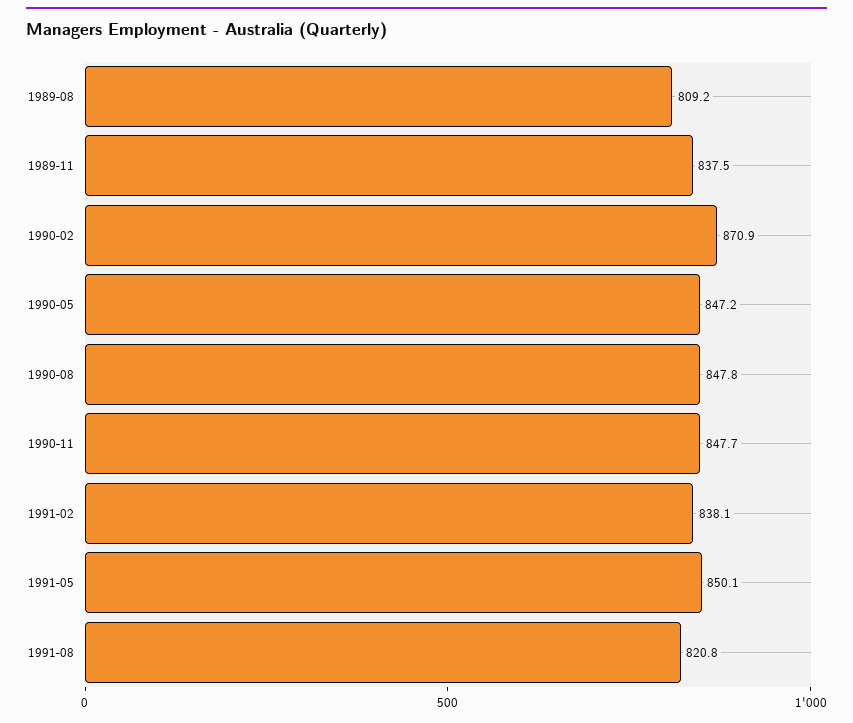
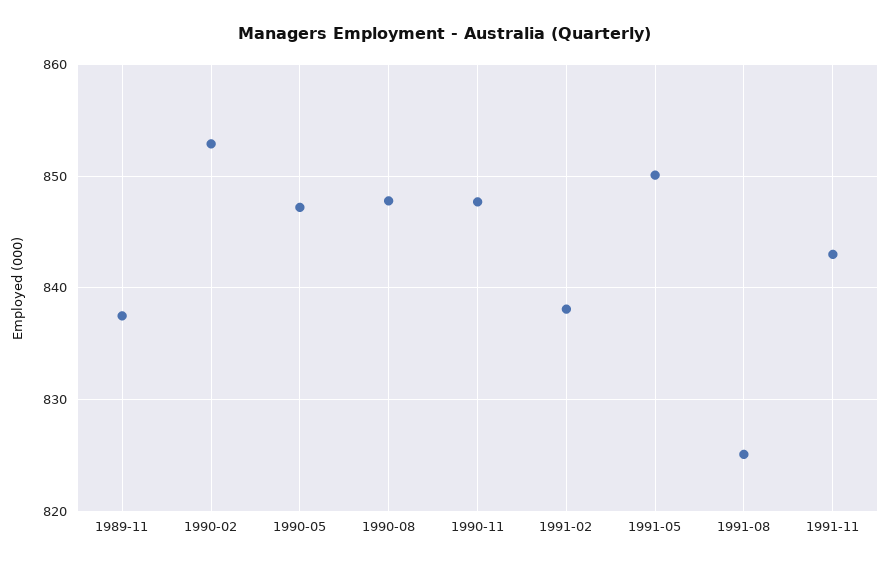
1989-08: 809.2 -> none
1990-02: 870.9 -> 853
1991-08: 820.8 -> 825
1991-11: none -> 843

